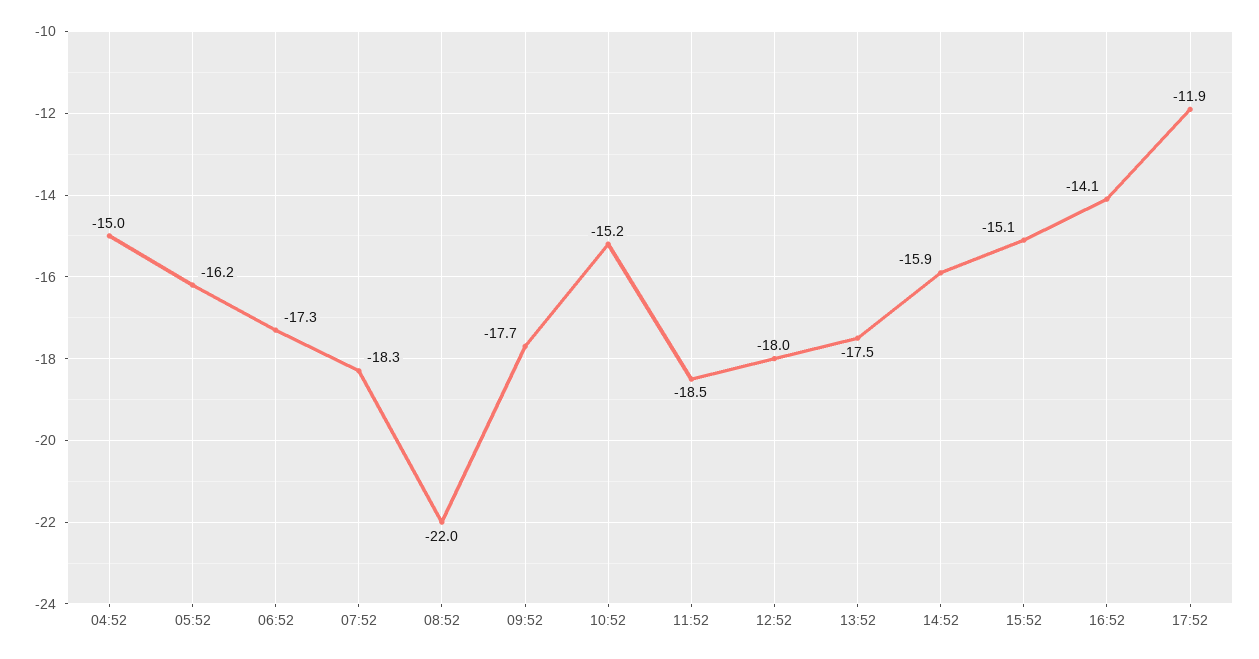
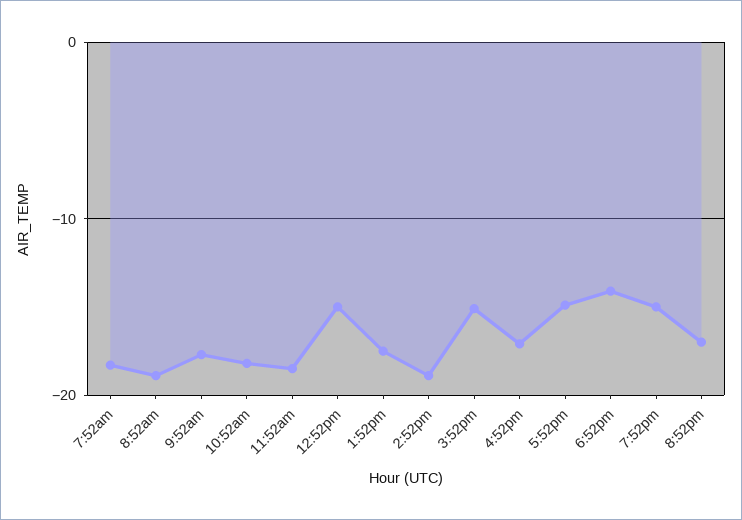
04:52: -15 -> none
05:52: -16.2 -> none
06:52: -17.3 -> none
08:52: -22 -> -19
10:52: -15.2 -> -18
12:52: -18 -> -15
14:52: -15.9 -> -19
16:52: -14.1 -> -17
17:52: -11.9 -> -15
6:52pm: none -> -14
7:52pm: none -> -15
8:52pm: none -> -17

